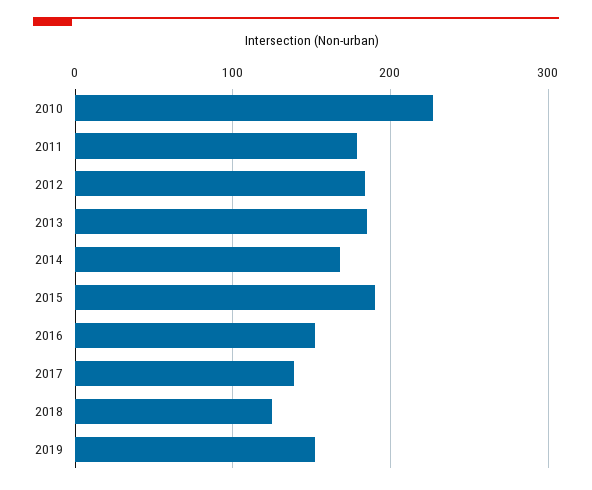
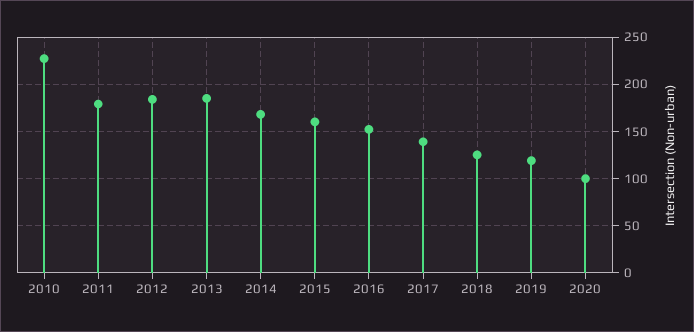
2015: 190 -> 160
2019: 150 -> 120
2020: none -> 100

